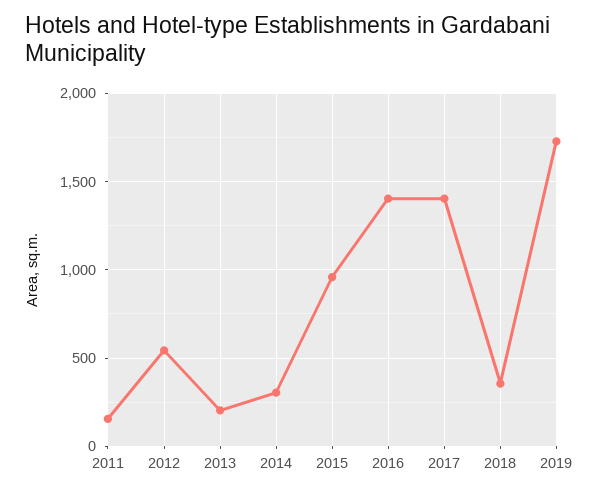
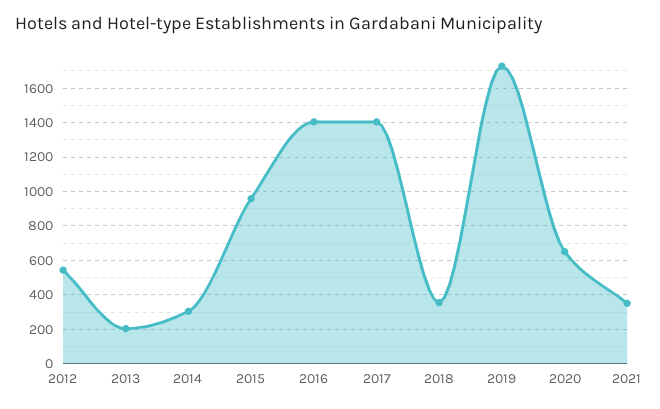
2011: 150 -> none
2020: none -> 650
2021: none -> 350

